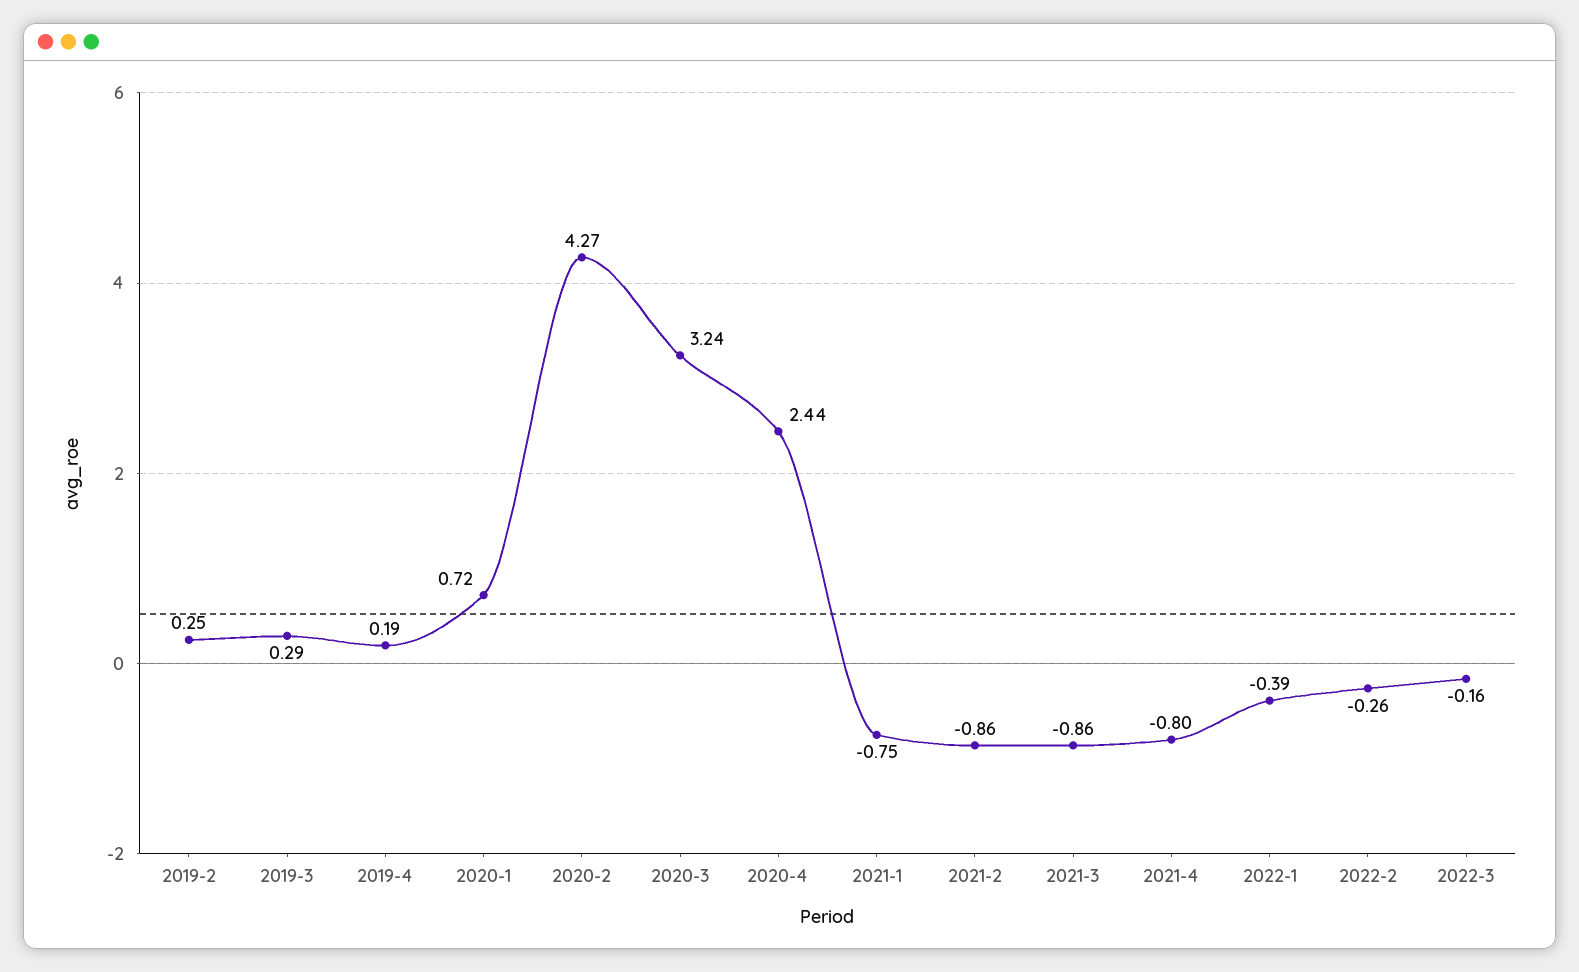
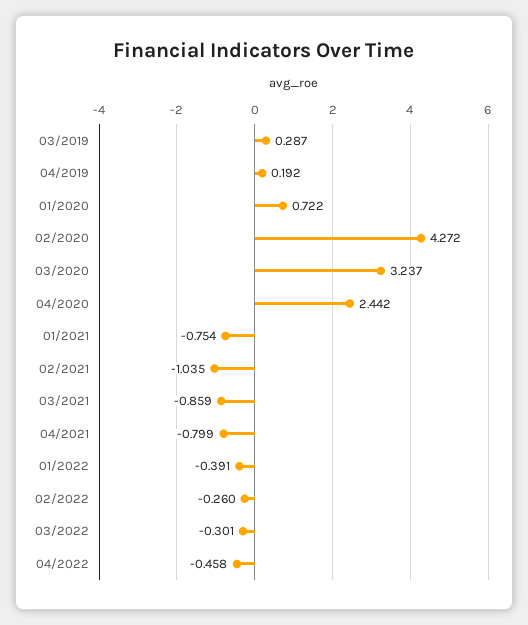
2019-2: 0.25 -> none
2021-2: -0.86 -> -1.035
2022-3: -0.16 -> -0.301
04/2022: none -> -0.458

